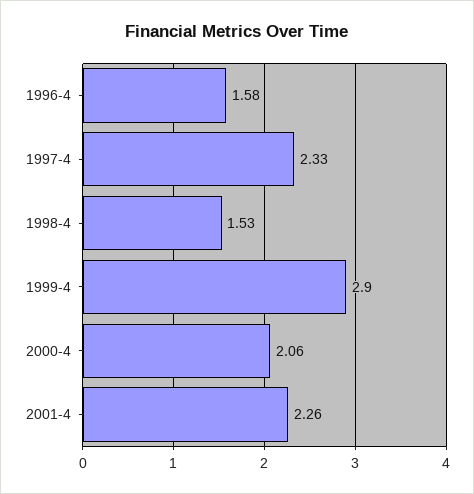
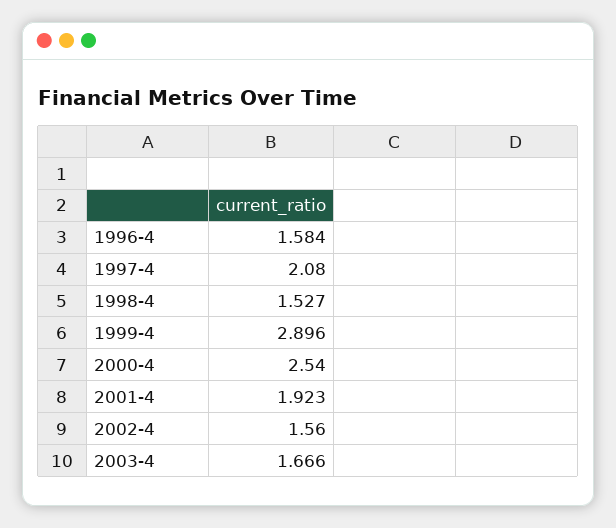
1997-4: 2.33 -> 2.08
2000-4: 2.06 -> 2.54
2001-4: 2.26 -> 1.923
2002-4: none -> 1.56
2003-4: none -> 1.666

